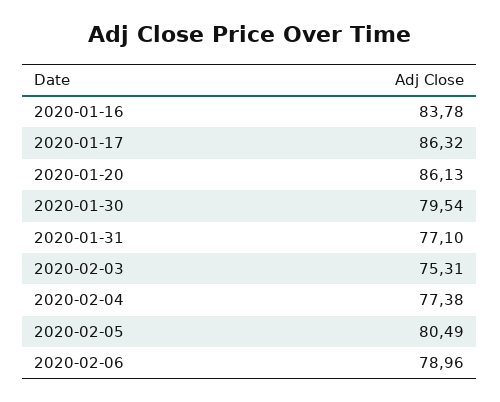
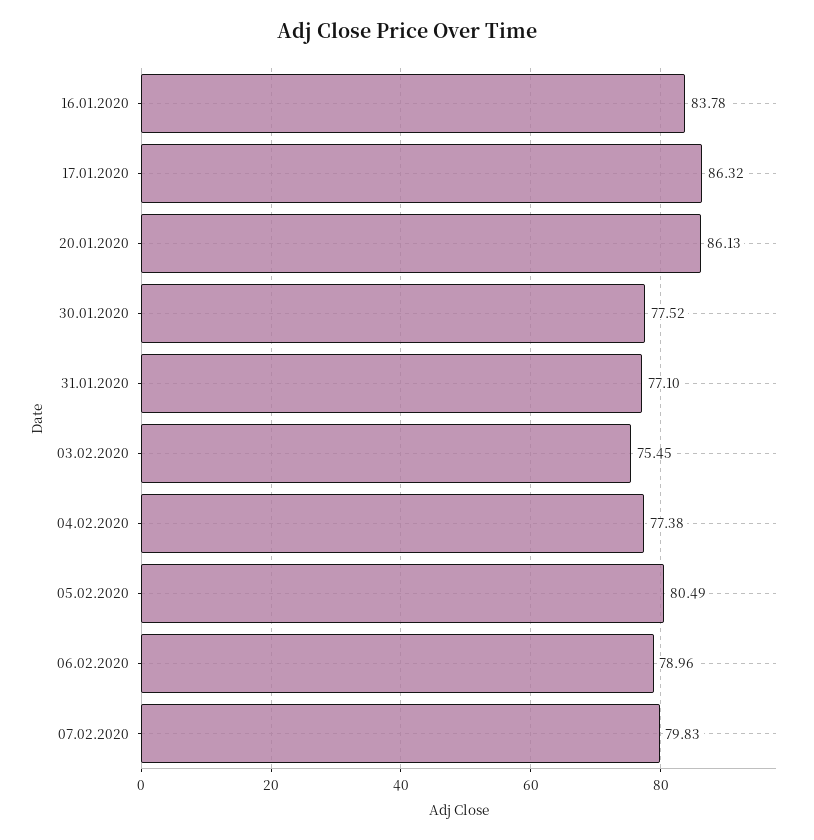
2020-01-30: 79.54 -> 77.52
2020-02-03: 75.31 -> 75.45
07.02.2020: none -> 79.83

